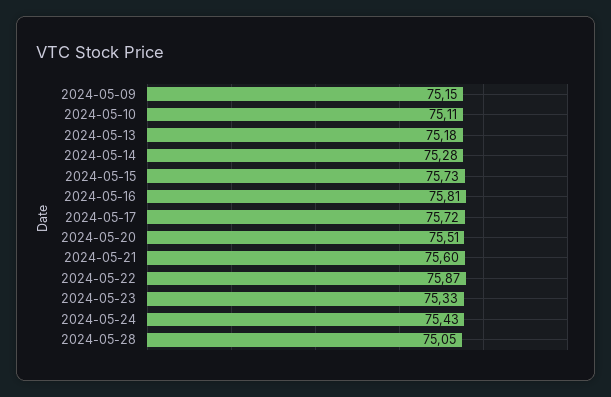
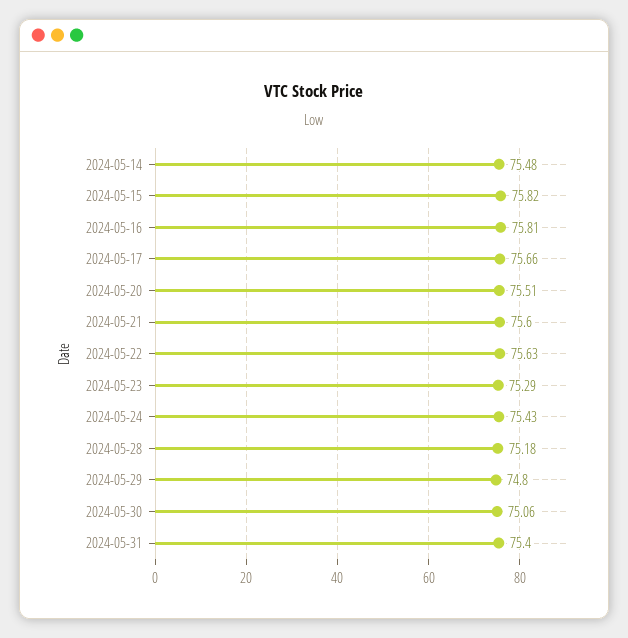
2024-05-09: 75.15 -> none
2024-05-10: 75.11 -> none
2024-05-13: 75.18 -> none
2024-05-14: 75.28 -> 75.48
2024-05-15: 75.73 -> 75.82
2024-05-17: 75.72 -> 75.66
2024-05-22: 75.87 -> 75.63
2024-05-23: 75.33 -> 75.29
2024-05-28: 75.05 -> 75.18
2024-05-29: none -> 74.8
2024-05-30: none -> 75.06
2024-05-31: none -> 75.4

